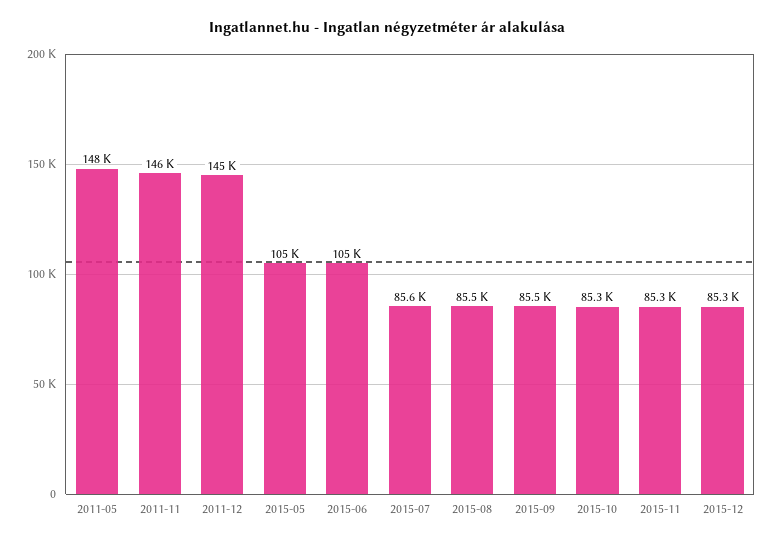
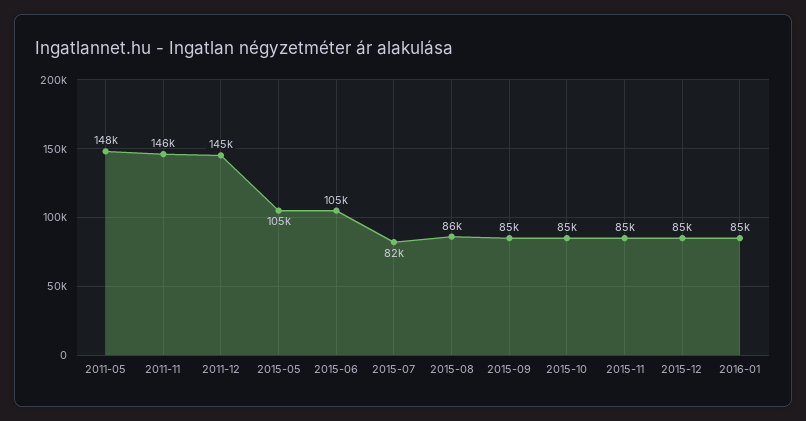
2015-07: 85600 -> 82000
2016-01: none -> 85000

